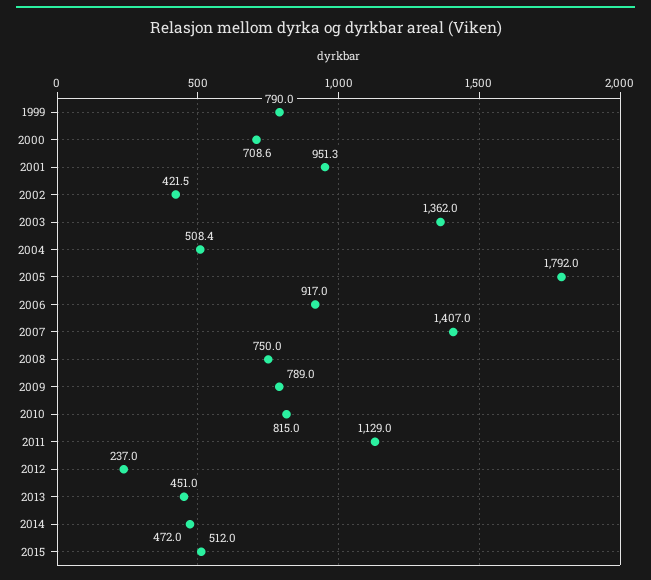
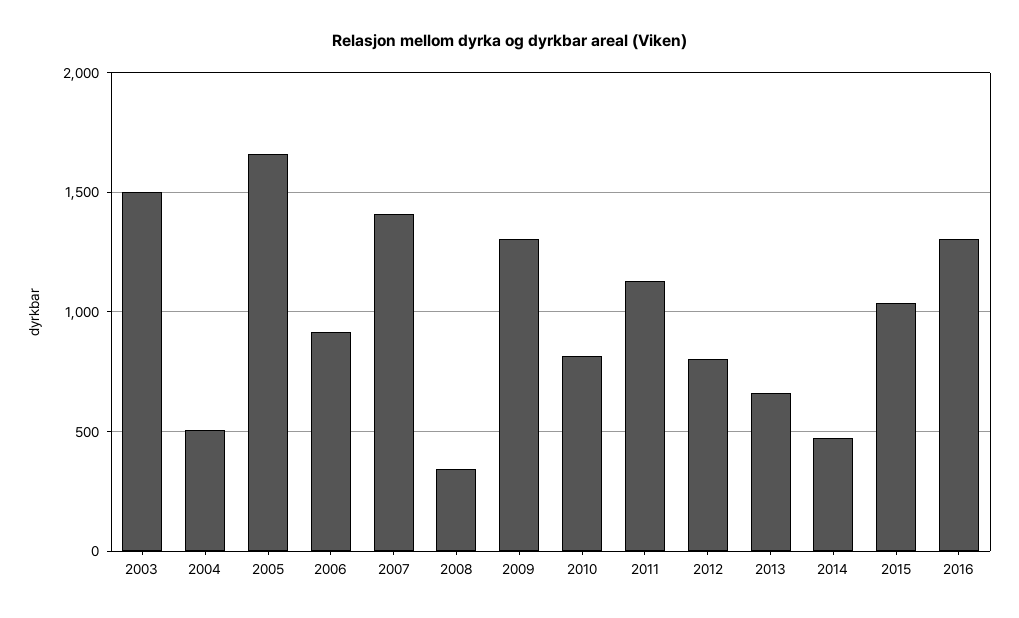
1999: 790 -> none
2000: 708.6 -> none
2001: 951.3 -> none
2002: 421.5 -> none
2003: 1362 -> 1500
2005: 1792 -> 1650
2008: 750 -> 350
2009: 789 -> 1300
2012: 237 -> 800
2013: 451 -> 650
2015: 512 -> 1050
2016: none -> 1300

